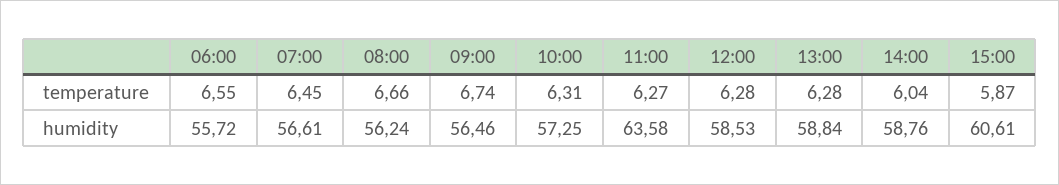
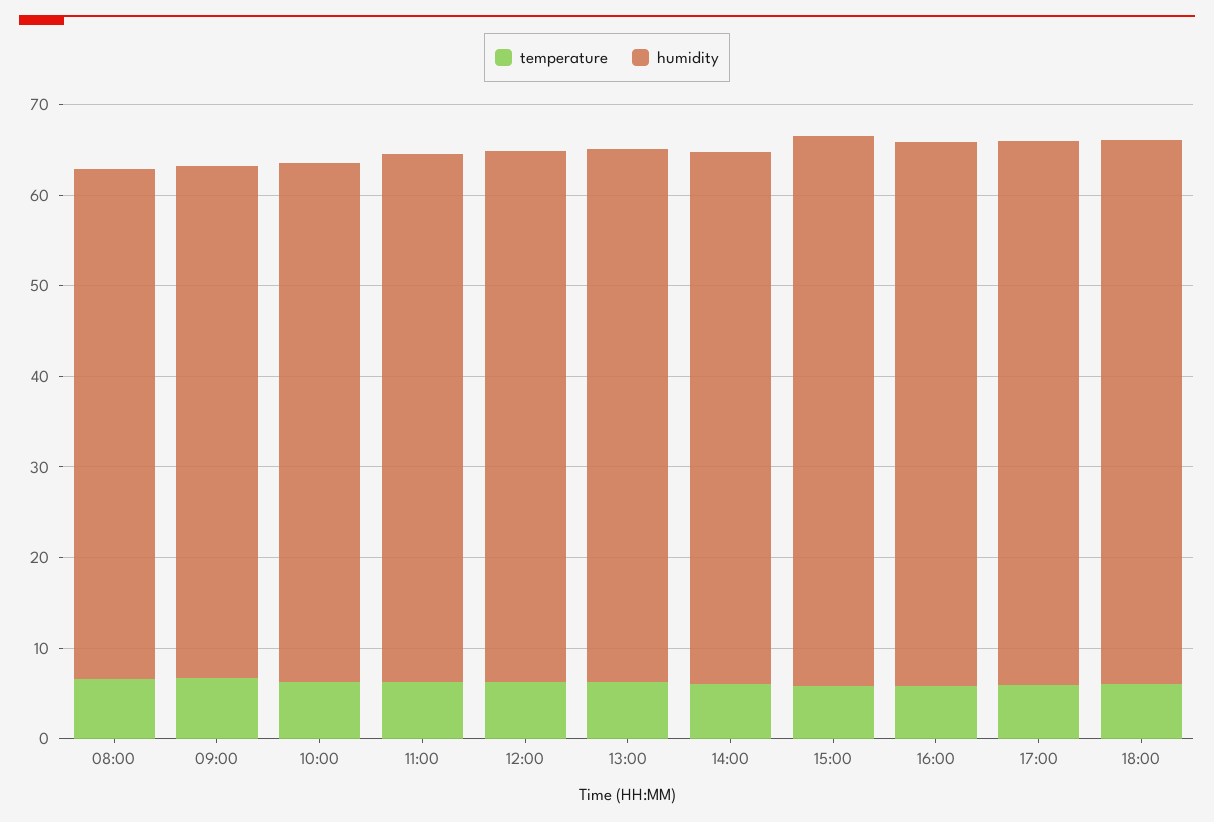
temperature, 06:00: 6.55 -> none
temperature, 07:00: 6.45 -> none
humidity, 06:00: 55.72 -> none
humidity, 07:00: 56.61 -> none
humidity, 11:00: 63.58 -> 58
temperature, 16:00: none -> 6
humidity, 16:00: none -> 60
temperature, 17:00: none -> 6
humidity, 17:00: none -> 60
temperature, 18:00: none -> 6
humidity, 18:00: none -> 60

